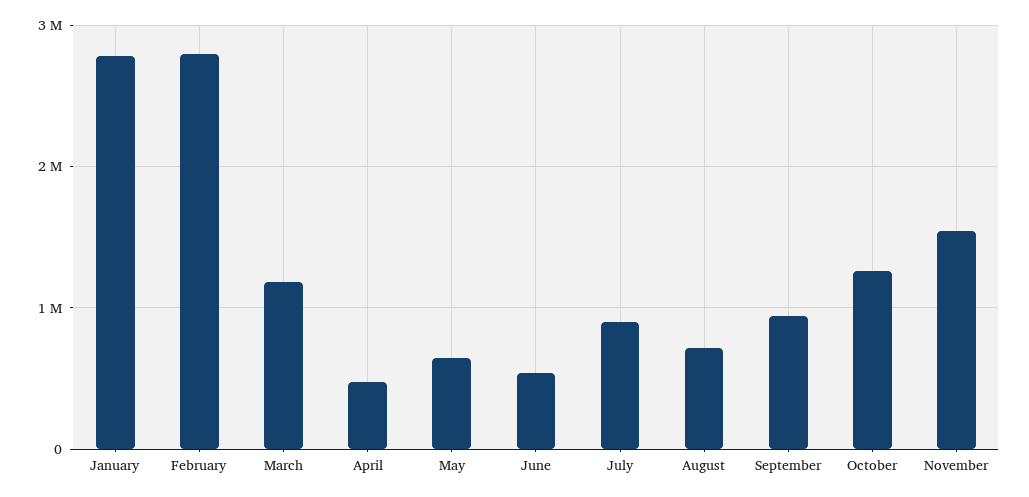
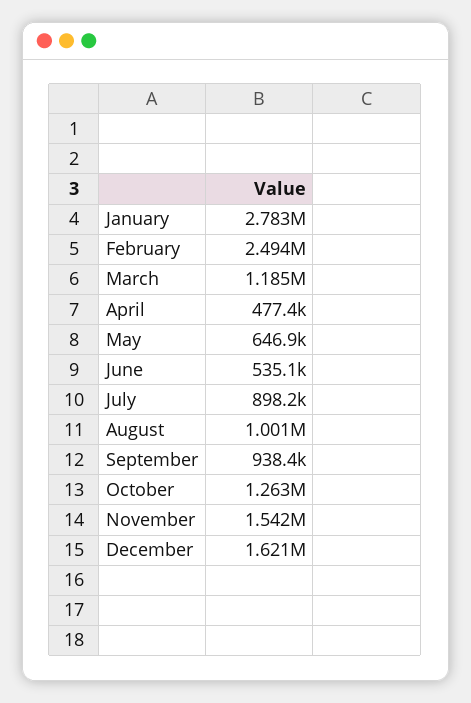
February: 2800000 -> 2494000
August: 700000 -> 1001000
December: none -> 1621000

